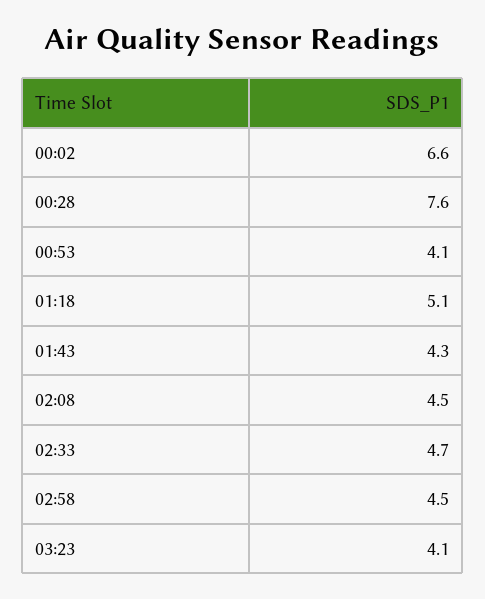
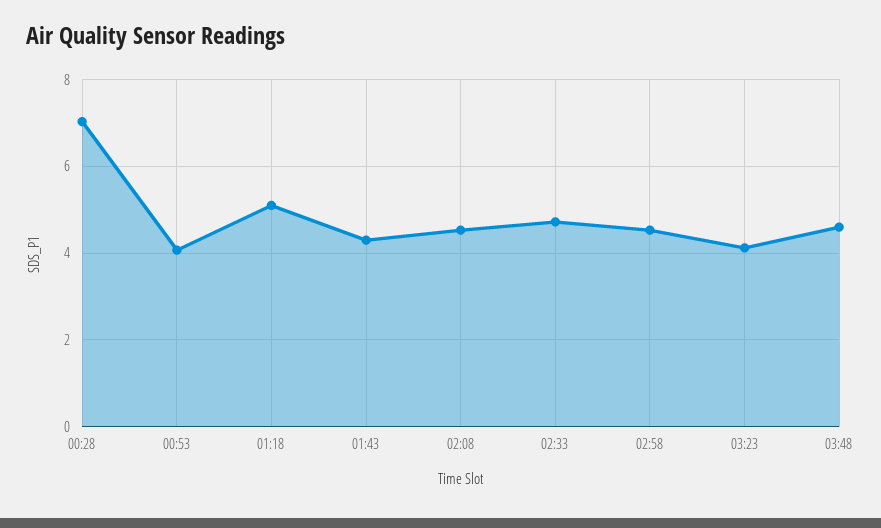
00:02: 6.6 -> none
00:28: 7.6 -> 7
03:48: none -> 4.6

